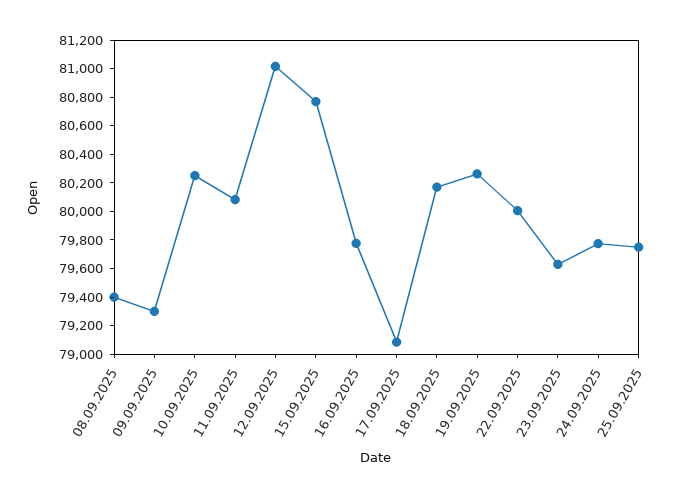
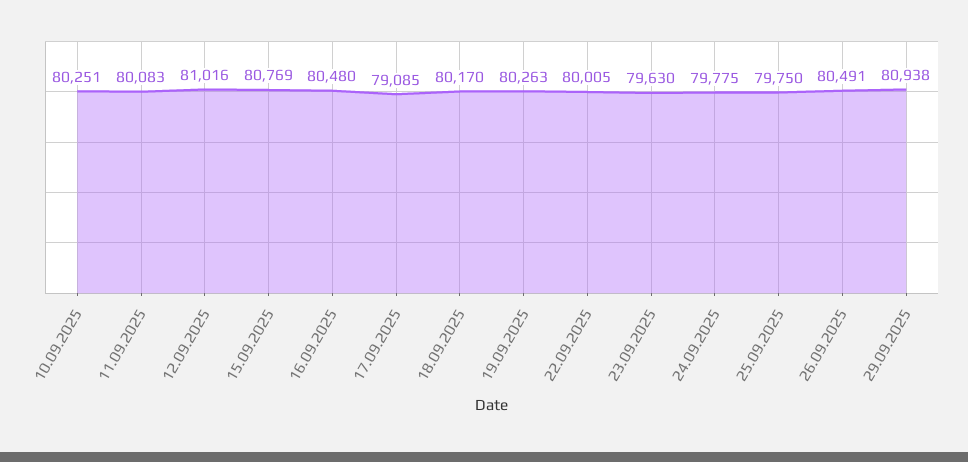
08.09.2025: 79400 -> none
09.09.2025: 79300 -> none
16.09.2025: 79800 -> 80480
26.09.2025: none -> 80491
29.09.2025: none -> 80938

